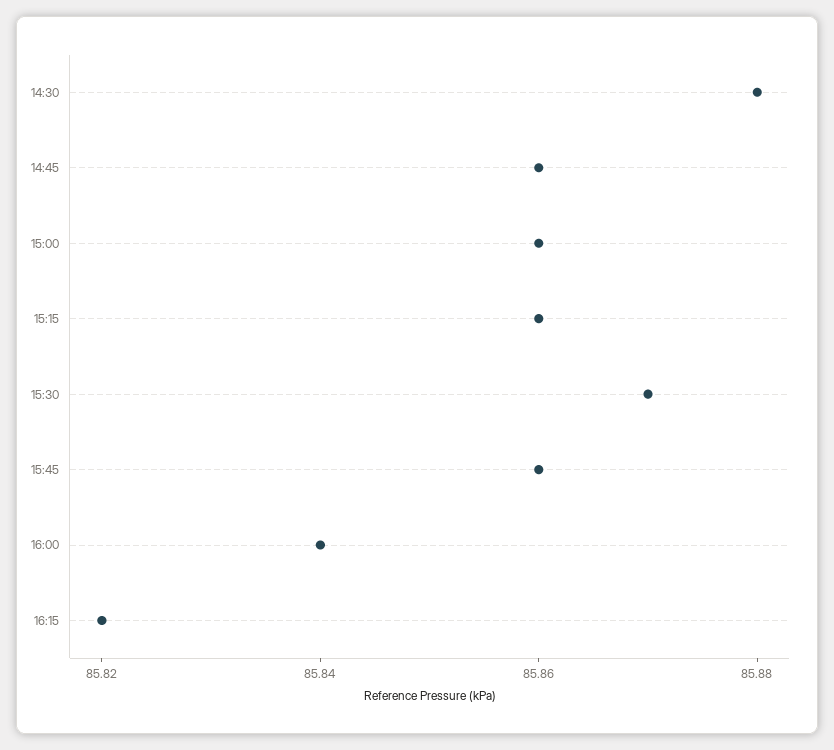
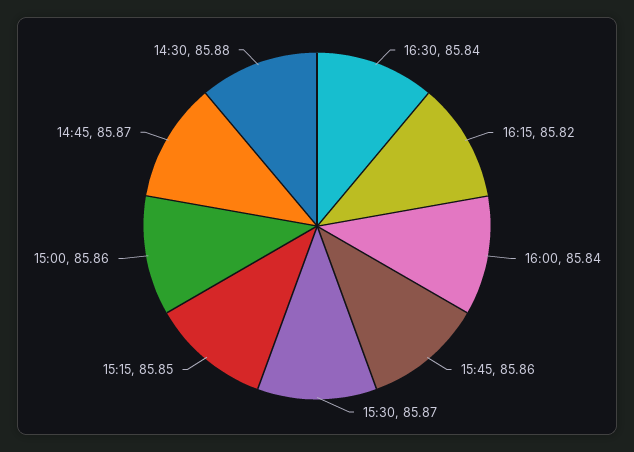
14:45: 85.86 -> 85.87
15:15: 85.86 -> 85.85
16:30: none -> 85.84

